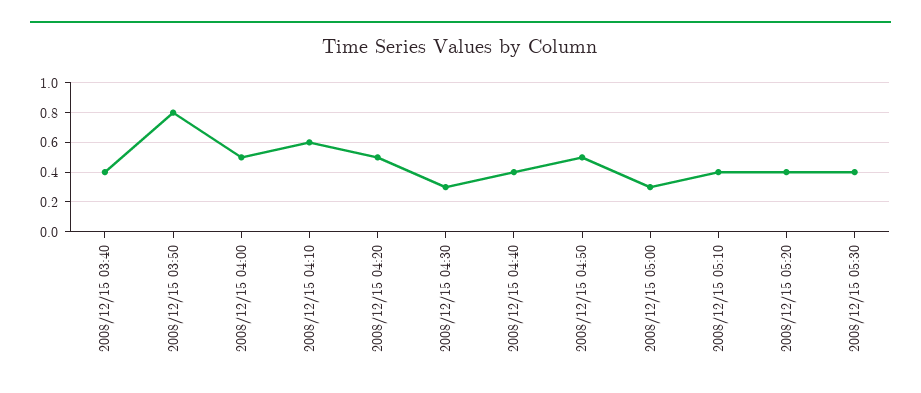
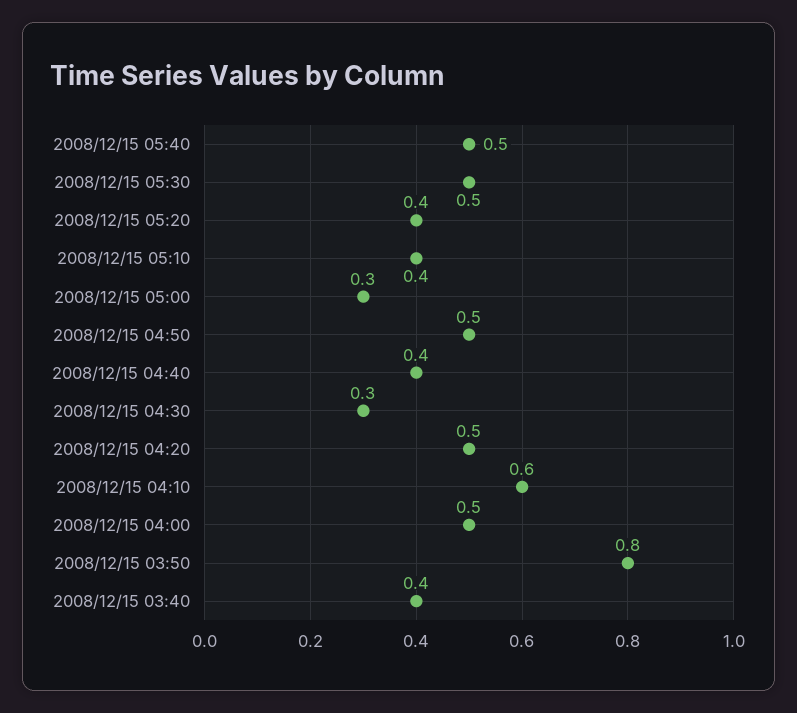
2008/12/15 05:30: 0.4 -> 0.5
2008/12/15 05:40: none -> 0.5

